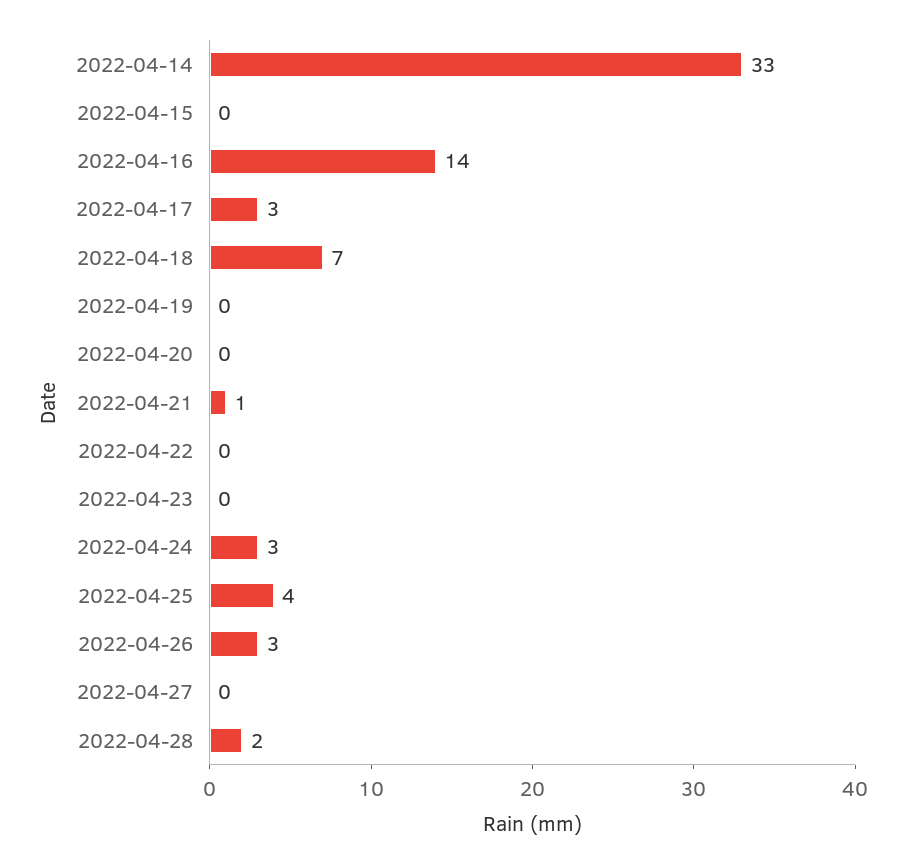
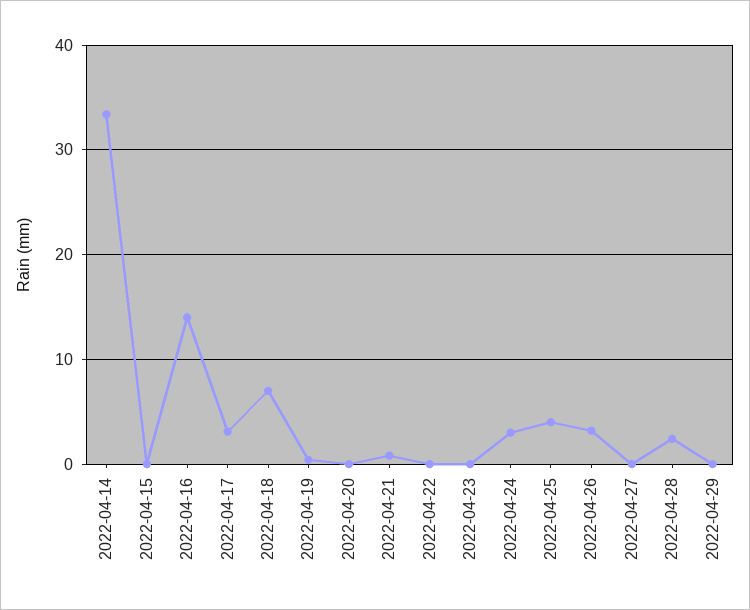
2022-04-29: none -> 0

